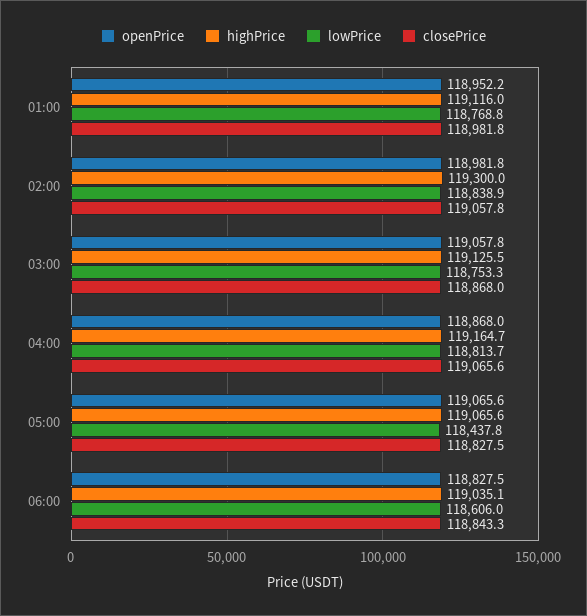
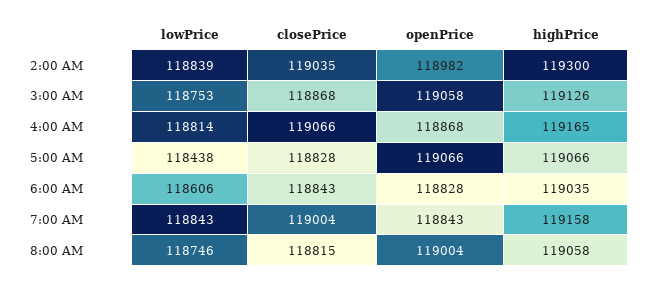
openPrice, 01:00: 118952.2 -> none
highPrice, 01:00: 119116 -> none
lowPrice, 01:00: 118768.8 -> none
closePrice, 01:00: 118981.8 -> none
closePrice, 02:00: 119057.8 -> 119035
lowPrice, 7:00 AM: none -> 118843
closePrice, 7:00 AM: none -> 119004
openPrice, 7:00 AM: none -> 118843
highPrice, 7:00 AM: none -> 119158
lowPrice, 8:00 AM: none -> 118746
closePrice, 8:00 AM: none -> 118815
openPrice, 8:00 AM: none -> 119004
highPrice, 8:00 AM: none -> 119058

